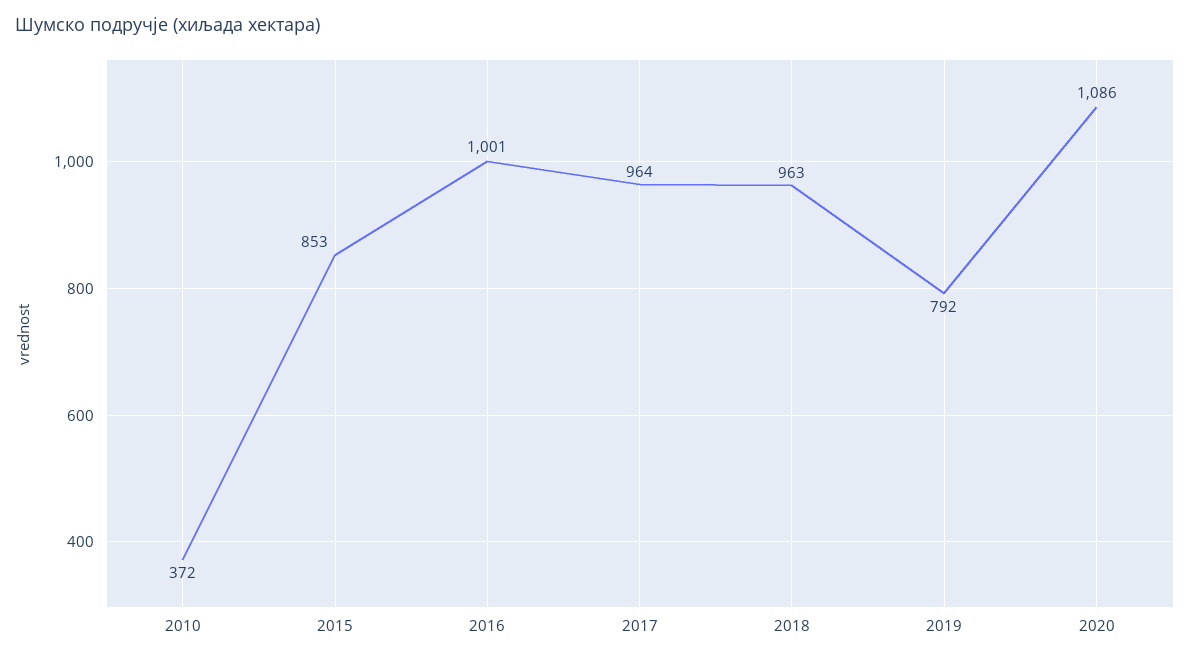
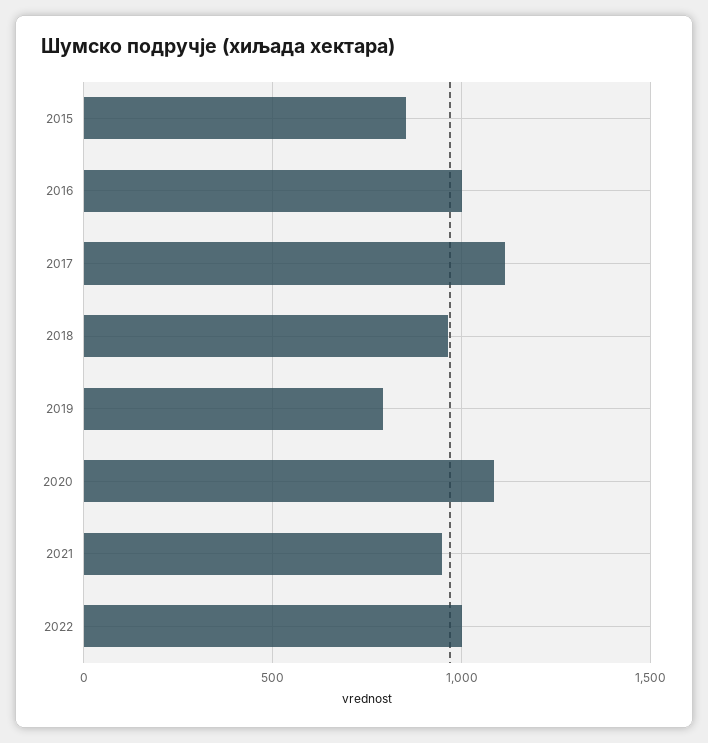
2010: 372 -> none
2017: 964 -> 1100
2021: none -> 950
2022: none -> 1000

